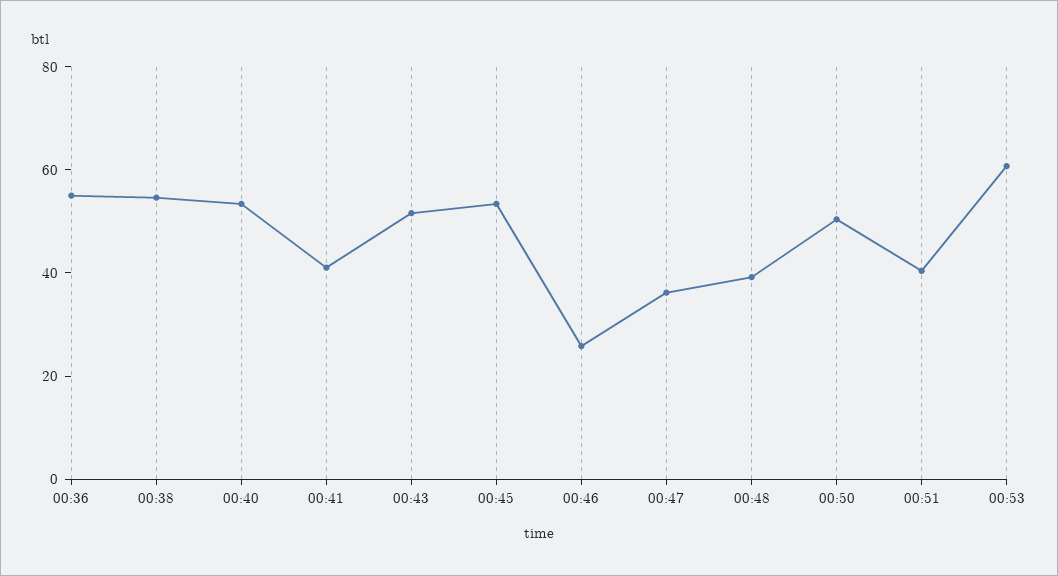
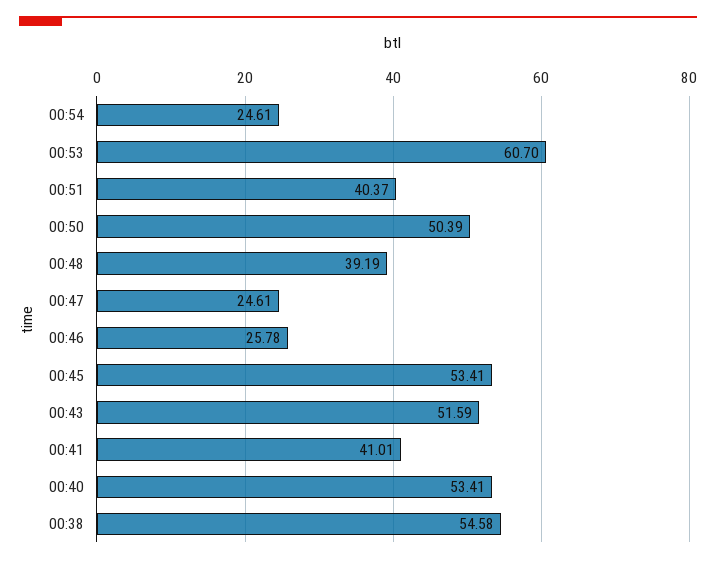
00:36: 55 -> none
00:47: 35 -> 24.61
00:54: none -> 24.61

